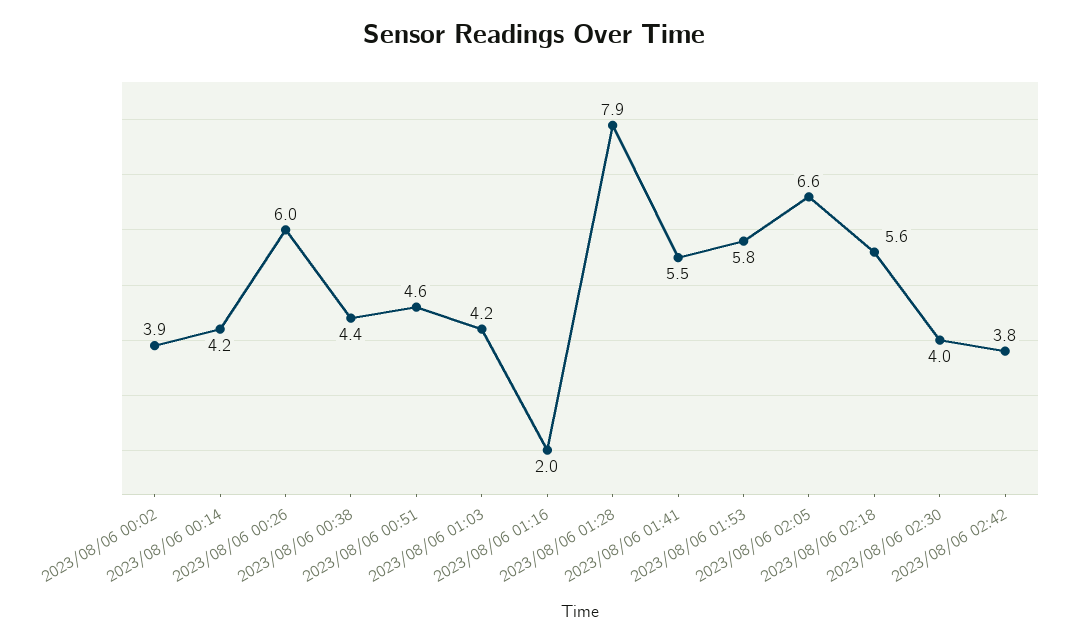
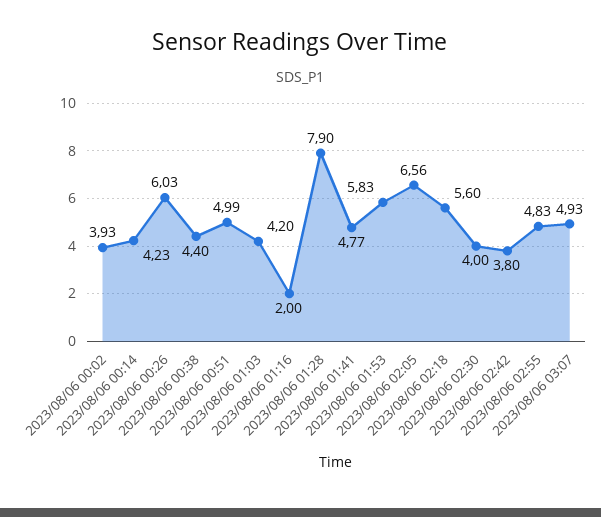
2023/08/06 00:51: 4.6 -> 4.99
2023/08/06 01:41: 5.5 -> 4.77
2023/08/06 02:55: none -> 4.83
2023/08/06 03:07: none -> 4.93

